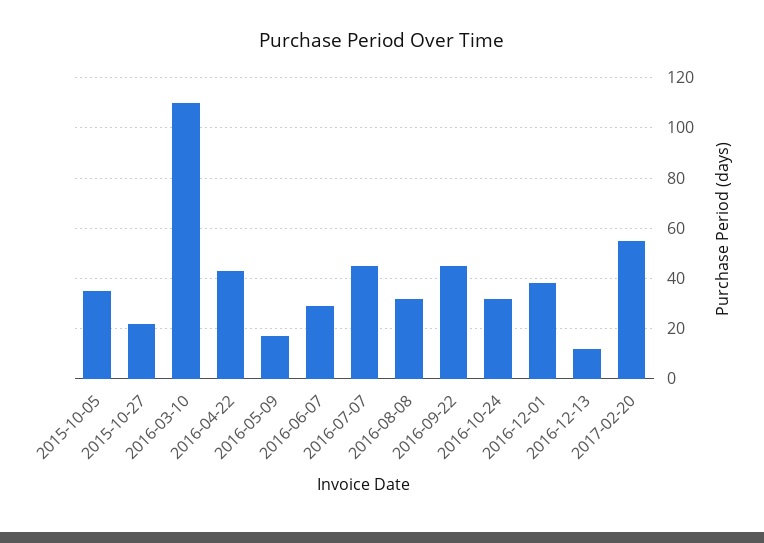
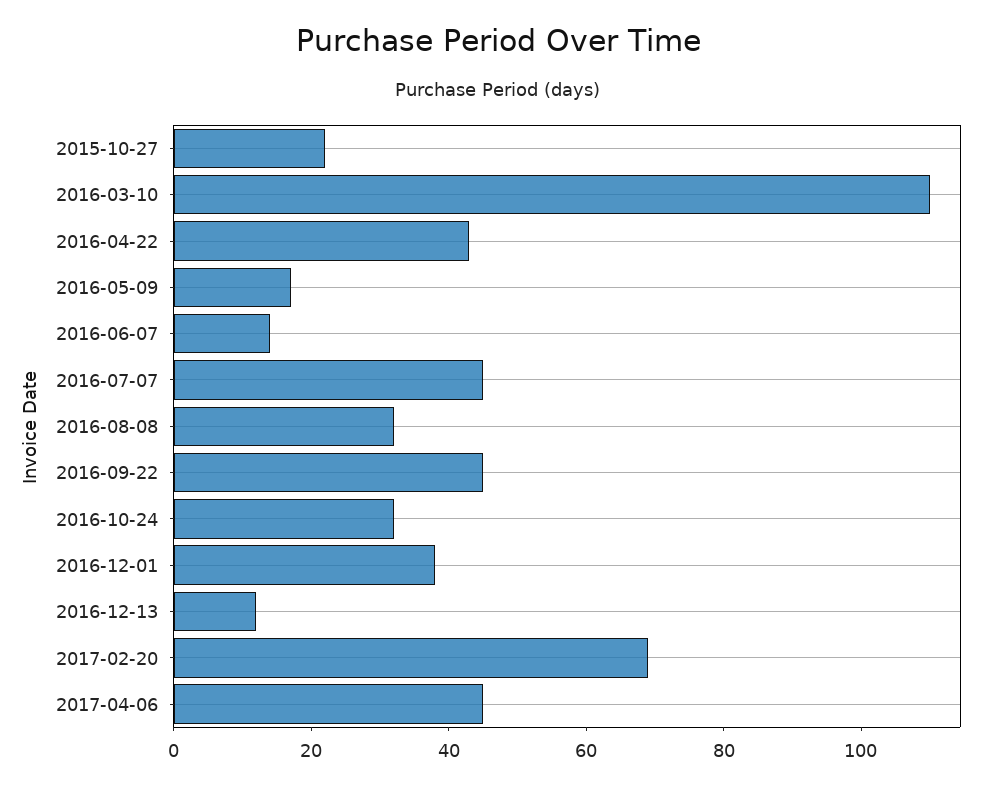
2015-10-05: 35 -> none
2016-06-07: 30 -> 15
2017-02-20: 55 -> 70
2017-04-06: none -> 45

